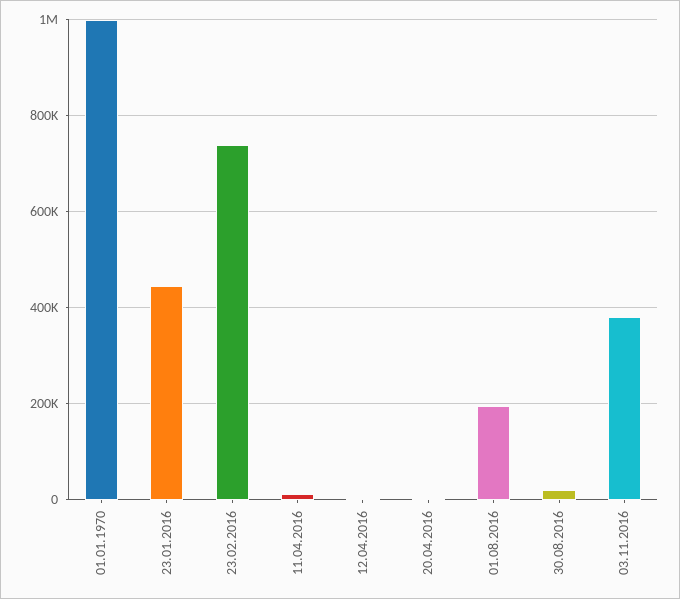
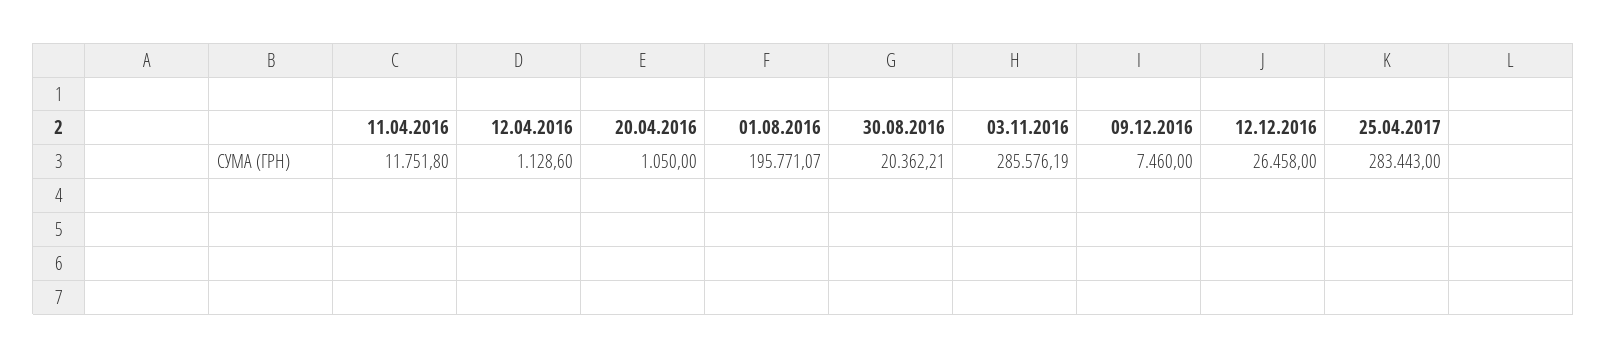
01.01.1970: 1000000 -> none
23.01.2016: 440000 -> none
23.02.2016: 740000 -> none
03.11.2016: 380000 -> 285576.19
09.12.2016: none -> 7460
12.12.2016: none -> 26458
25.04.2017: none -> 283443

